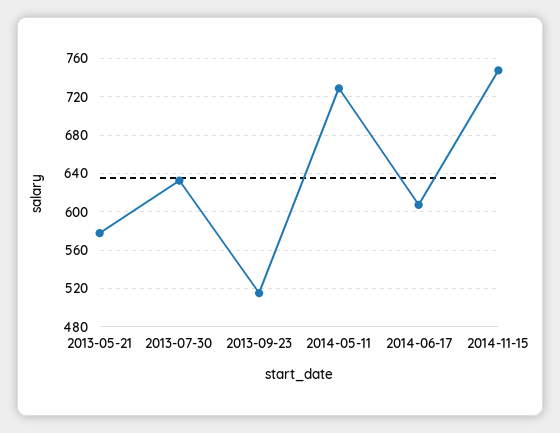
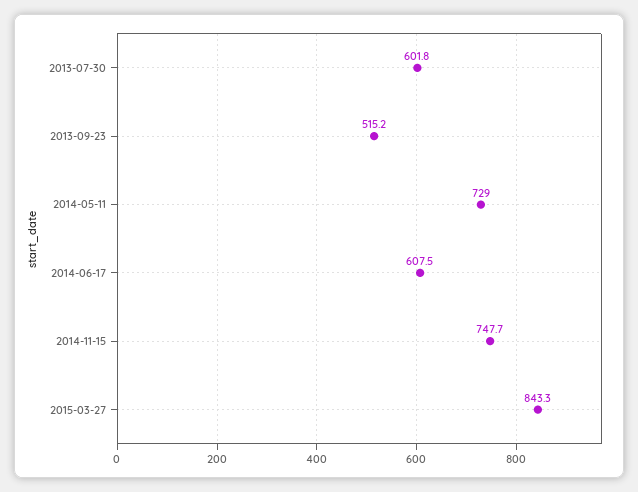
2013-05-21: 580 -> none
2013-07-30: 630 -> 601.8
2015-03-27: none -> 843.3

